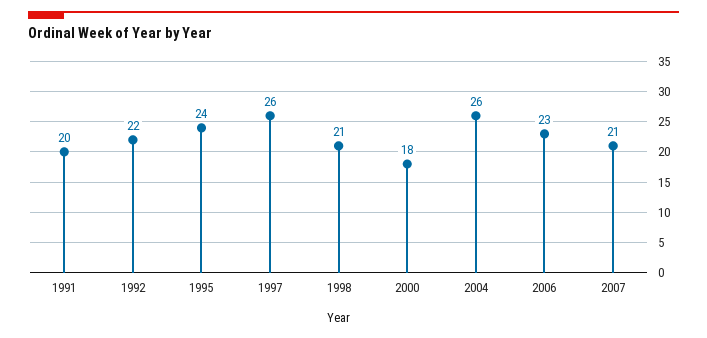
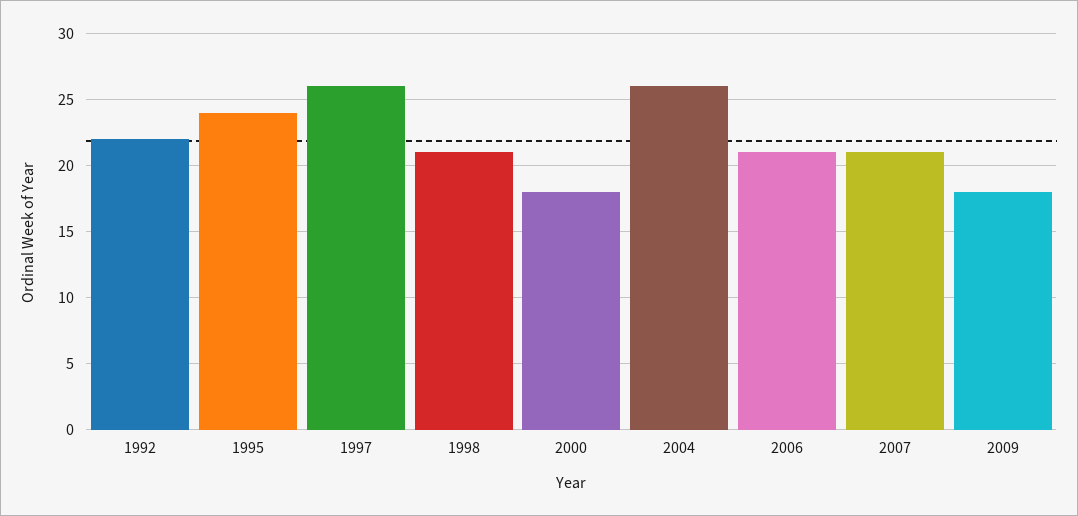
1991: 20 -> none
2006: 23 -> 21
2009: none -> 18

